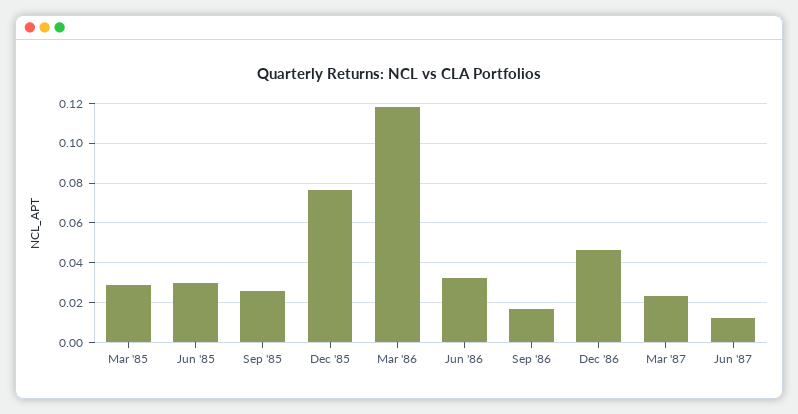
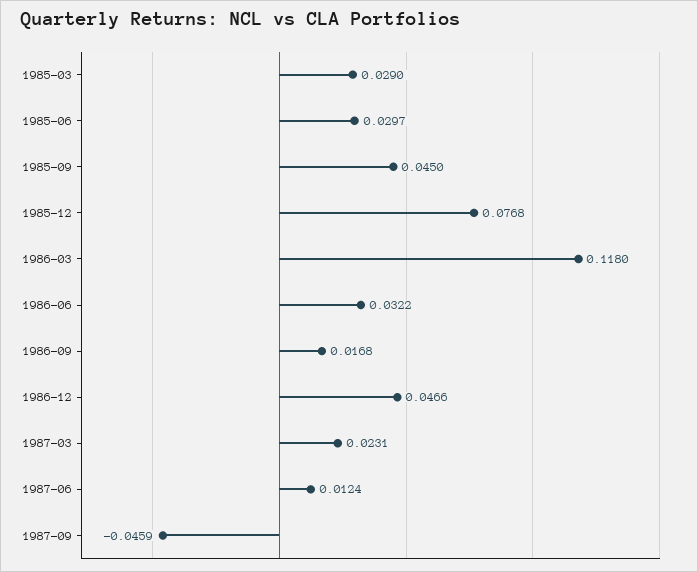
Sep '85: 0.025 -> 0.045
1987-09: none -> -0.0459

